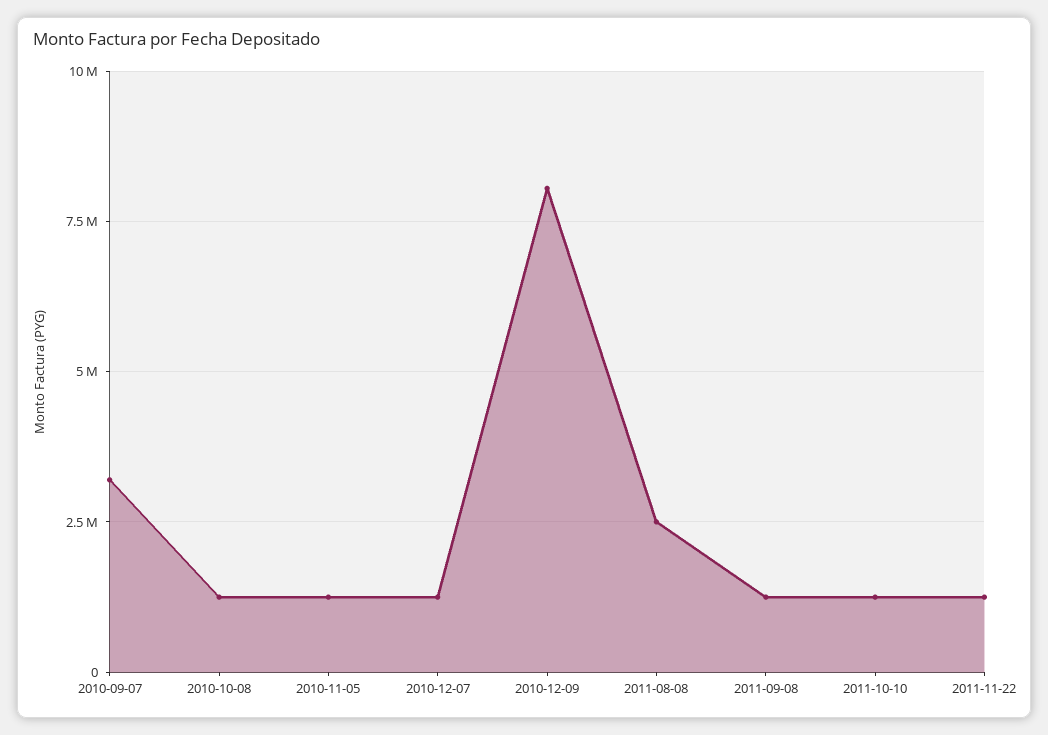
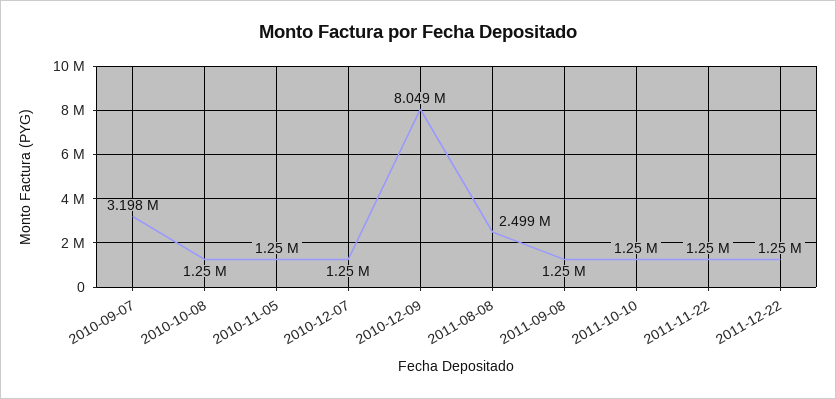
2011-12-22: none -> 1250000

